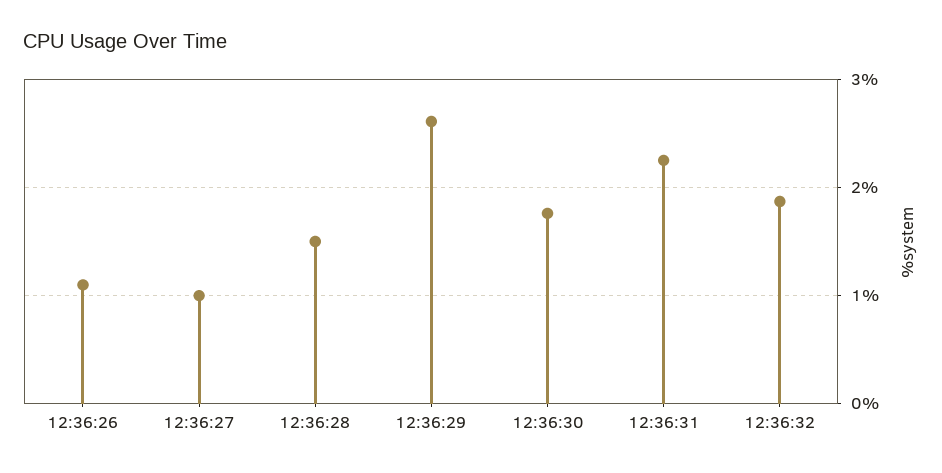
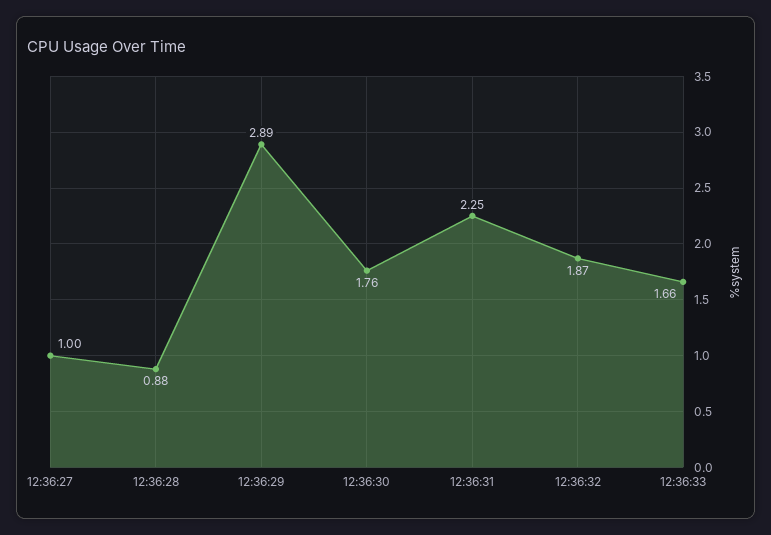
12:36:26: 1.1 -> none
12:36:28: 1.5 -> 0.88
12:36:29: 2.6 -> 2.89
12:36:33: none -> 1.66

